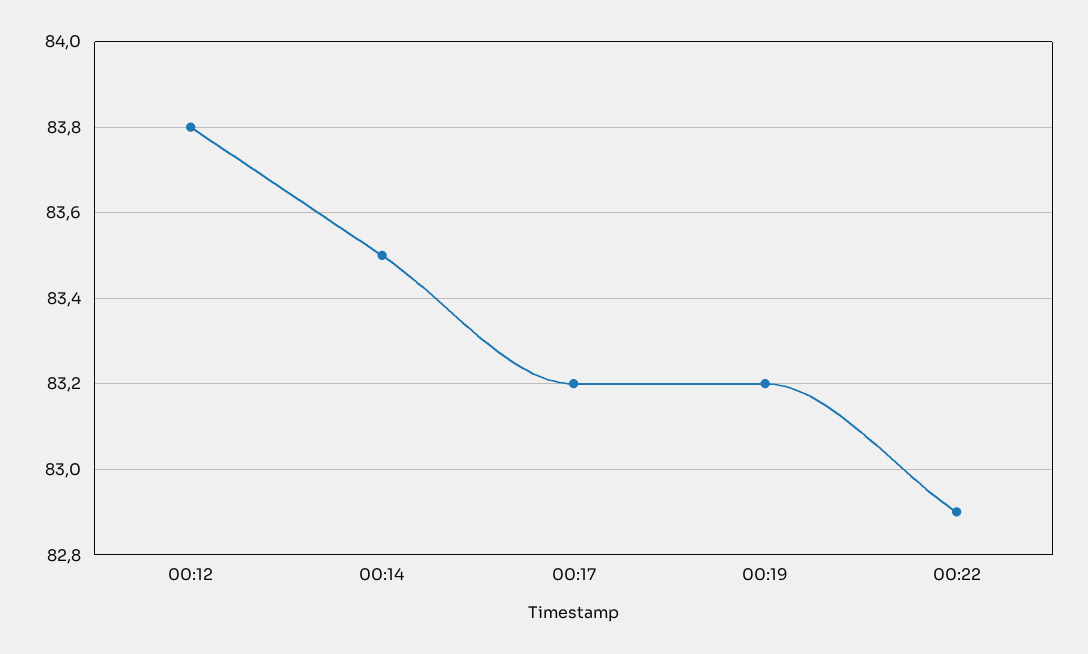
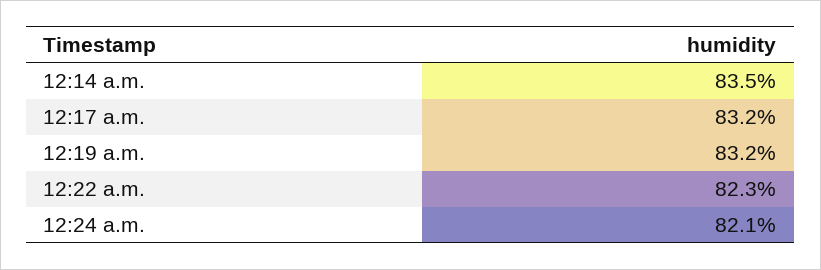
00:12: 83.8 -> none
00:22: 82.9 -> 82.3
12:24 a.m.: none -> 82.1

